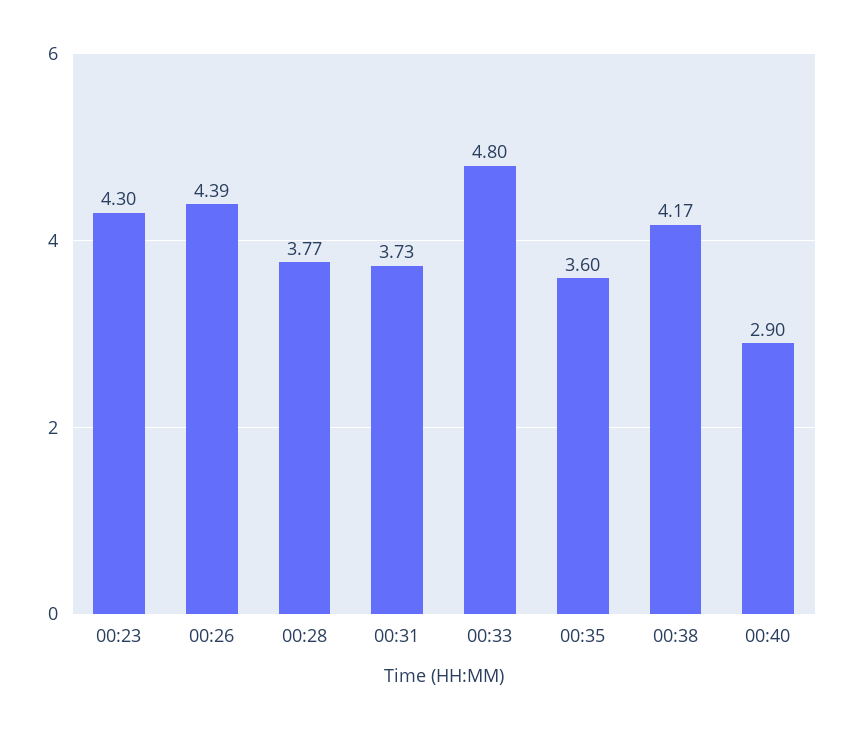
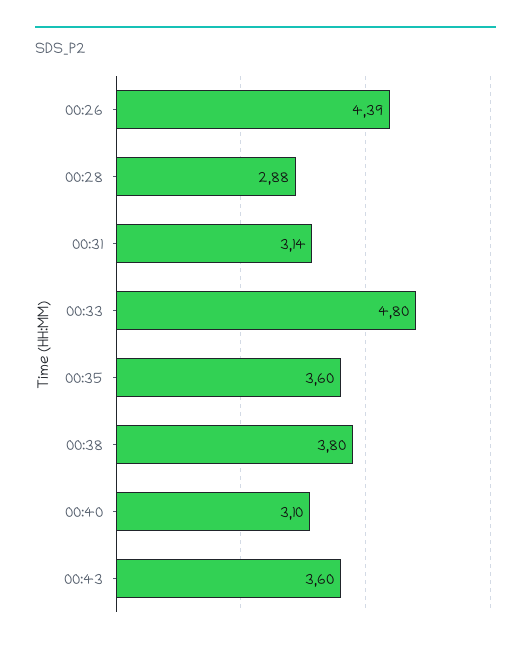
00:23: 4.3 -> none
00:28: 3.77 -> 2.88
00:31: 3.73 -> 3.14
00:38: 4.17 -> 3.8
00:40: 2.9 -> 3.1
00:43: none -> 3.6

